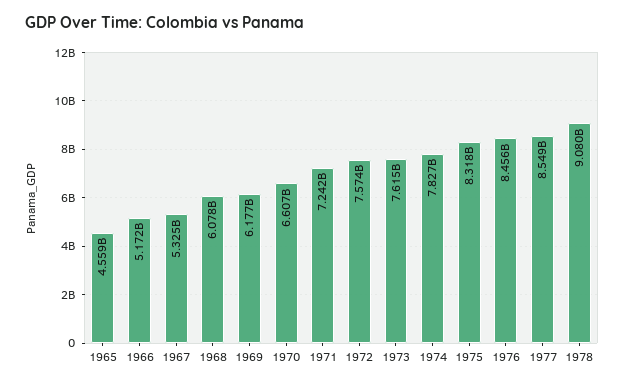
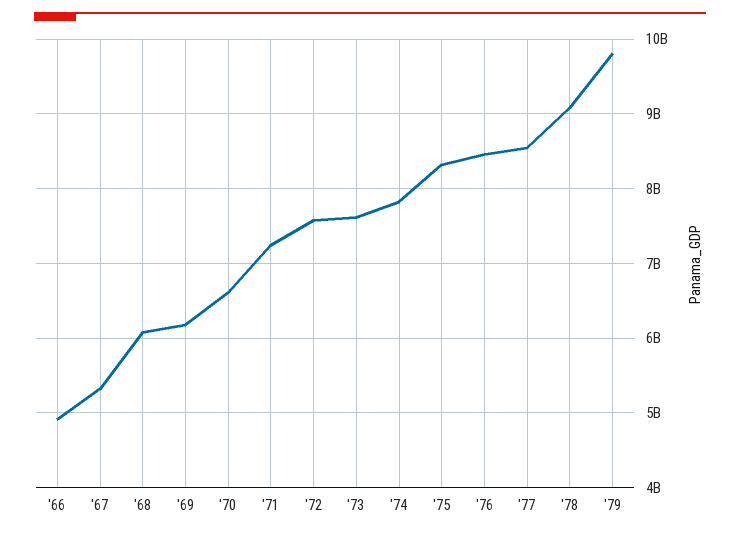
1965: 4559000000 -> none
1966: 5172000000 -> 4900000000
'79: none -> 9800000000

